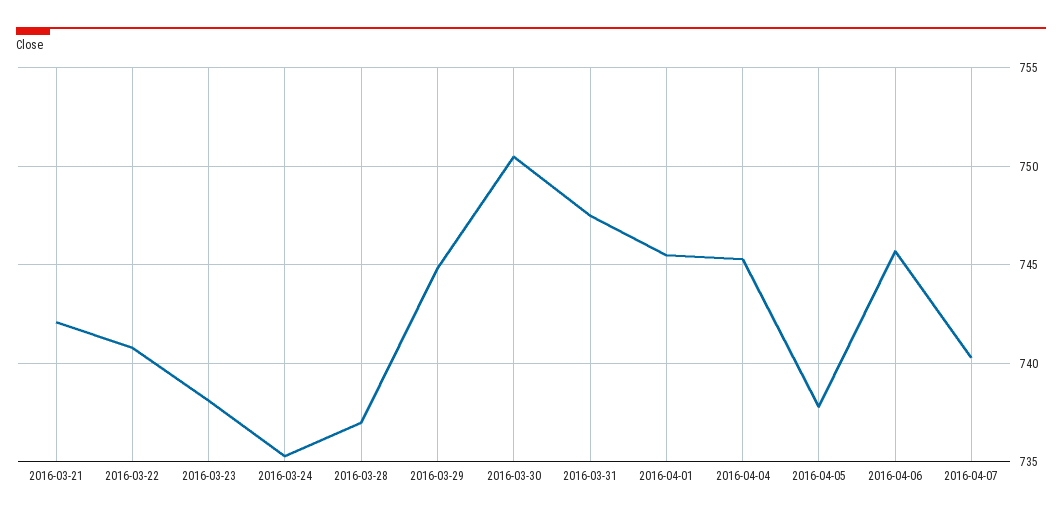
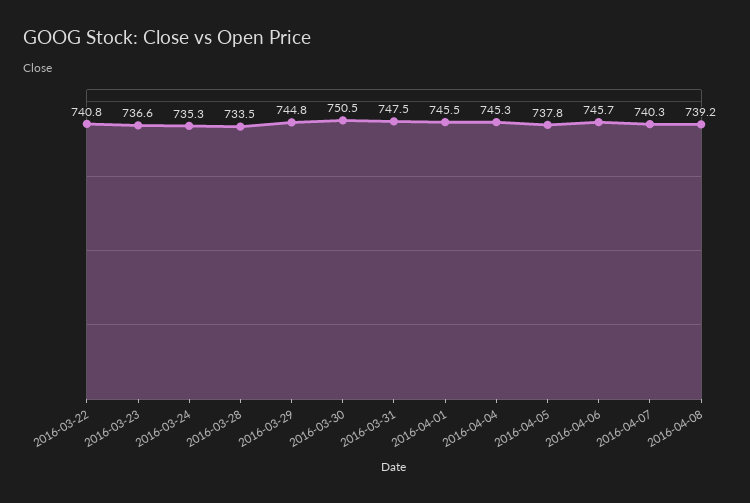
2016-03-21: 742 -> none
2016-03-23: 738 -> 736.6
2016-03-28: 737 -> 733.5
2016-04-08: none -> 739.2

